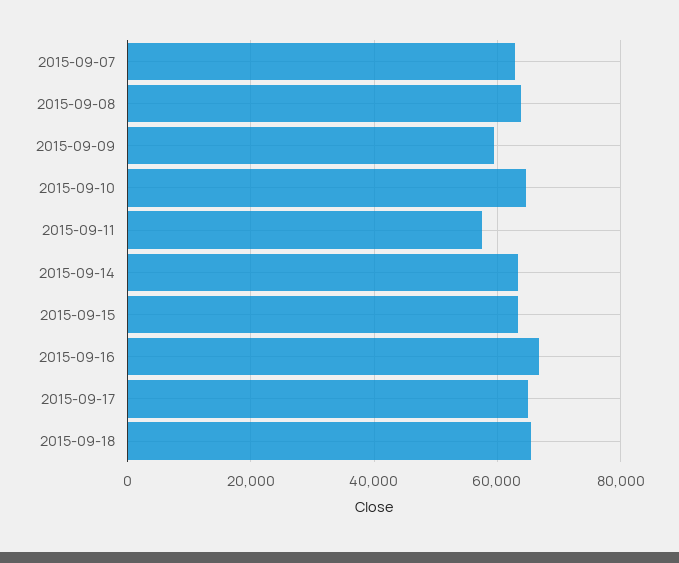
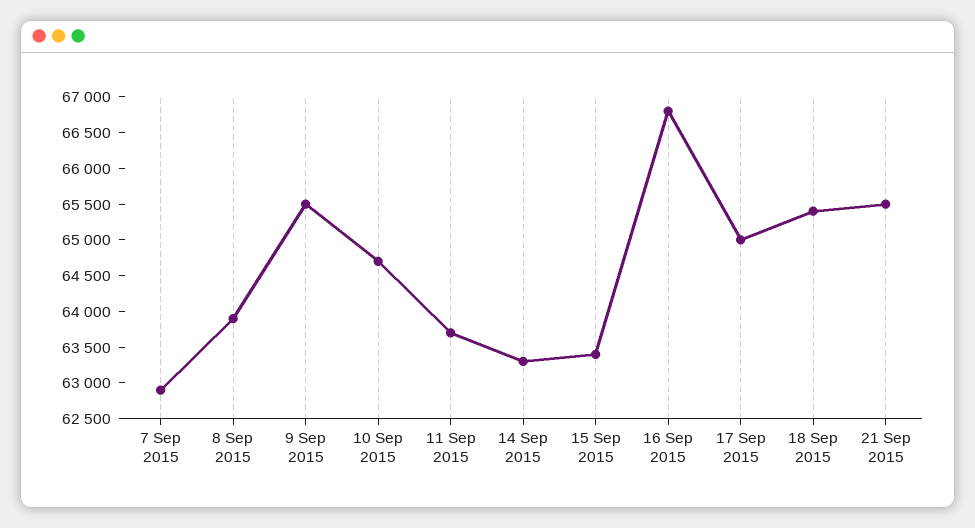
2015-09-09: 60000 -> 65500
2015-09-11: 58000 -> 63750
21 Sep 2015: none -> 65500

